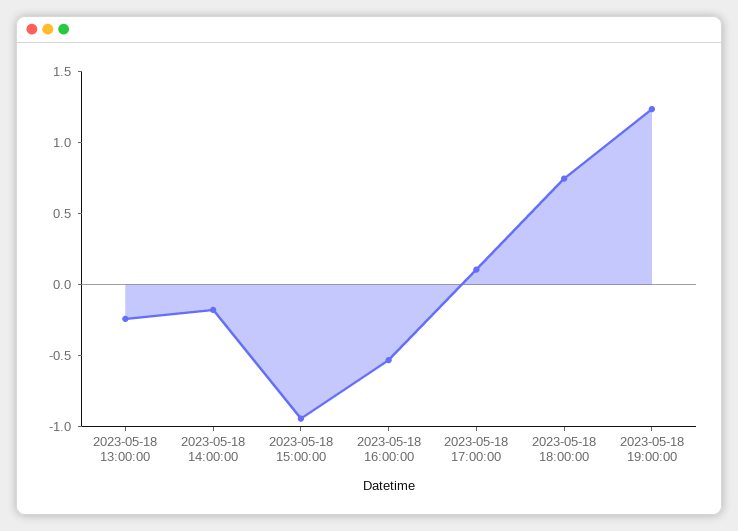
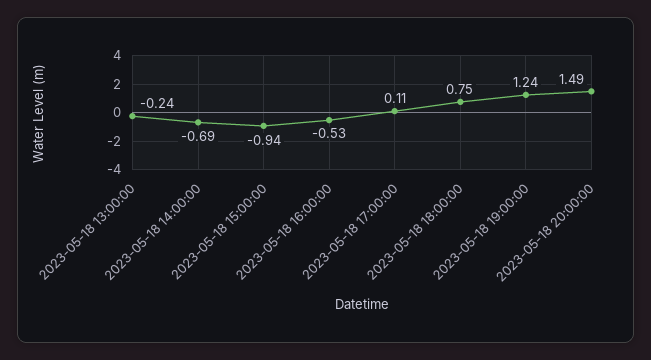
2023-05-18 14:00:00: -0.2 -> -0.69
2023-05-18 20:00:00: none -> 1.49

